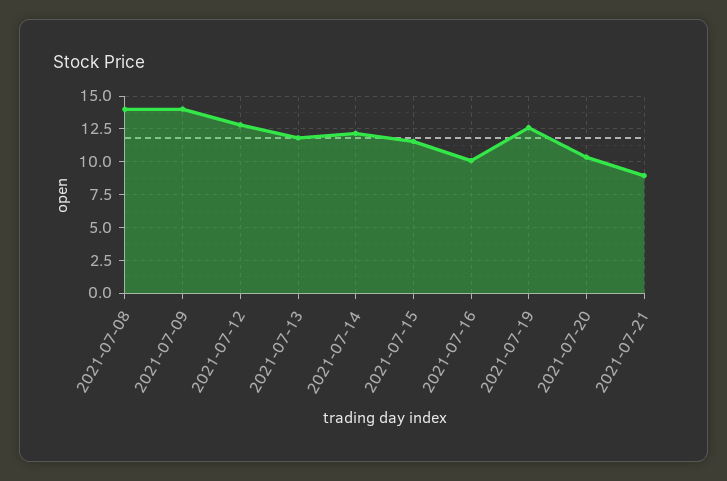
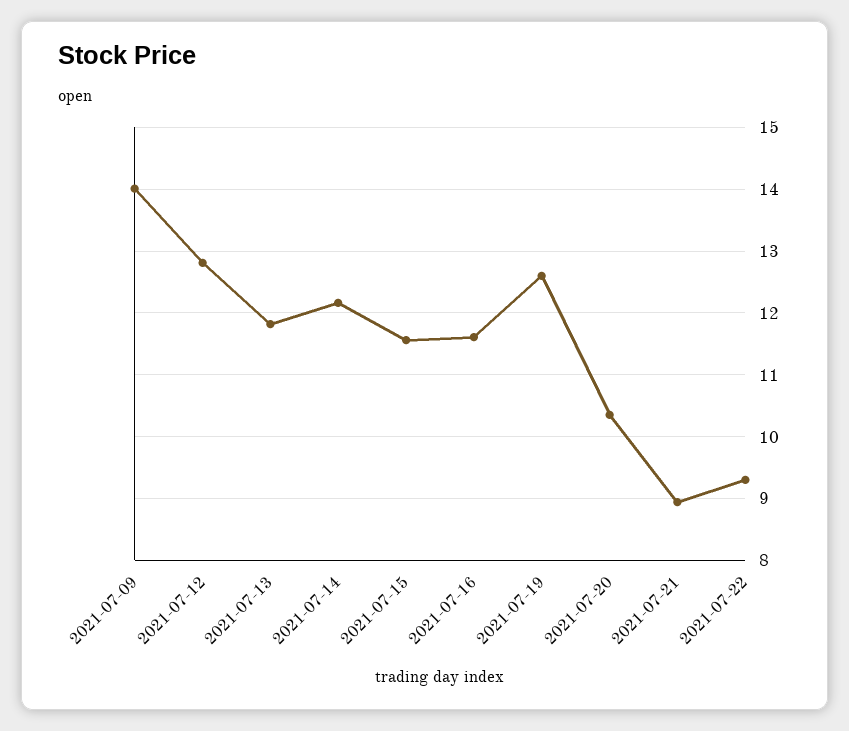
2021-07-08: 14 -> none
2021-07-16: 10 -> 11.6
2021-07-22: none -> 9.3

